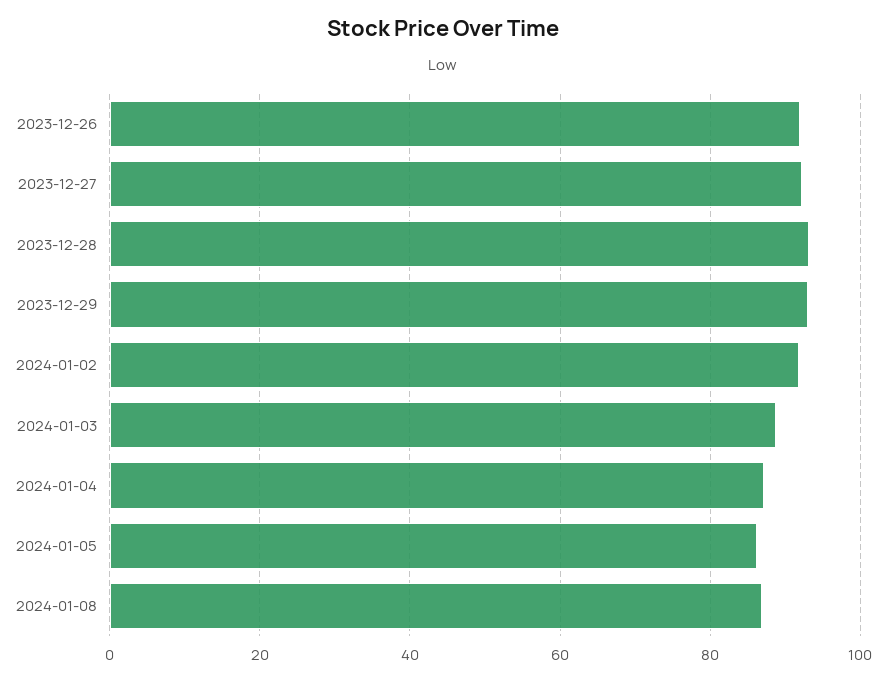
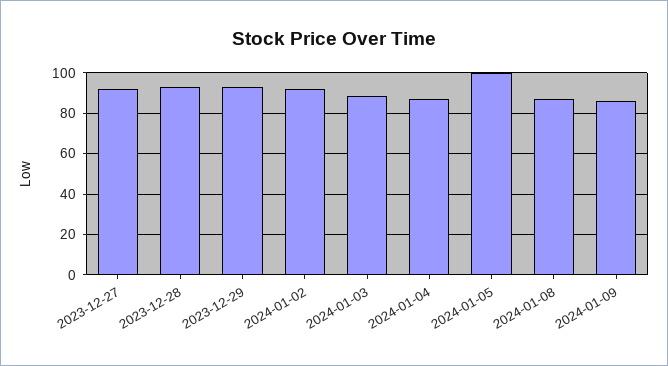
2023-12-26: 92 -> none
2024-01-05: 86 -> 100
2024-01-09: none -> 85

